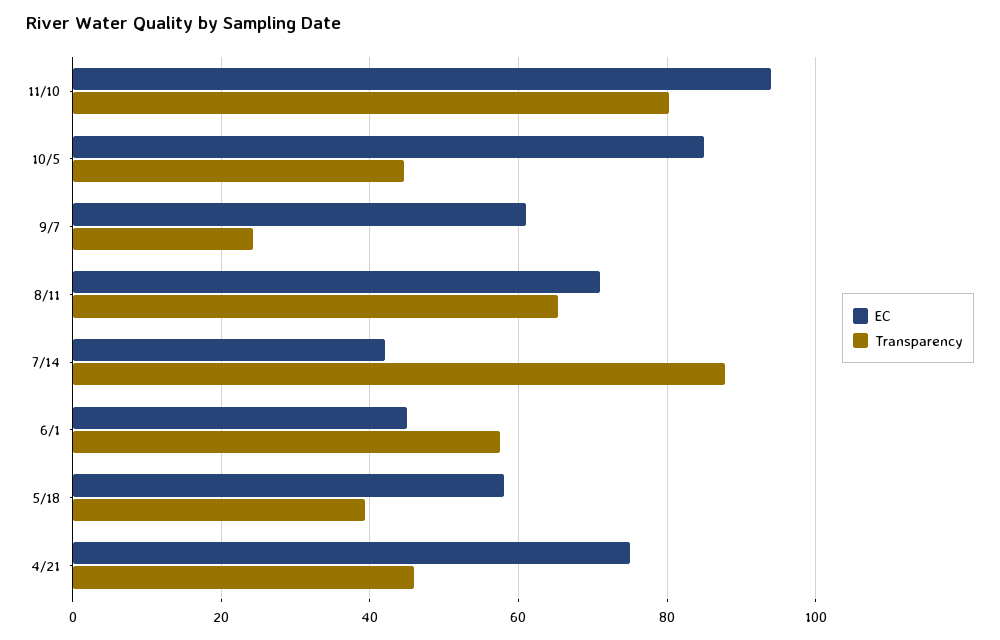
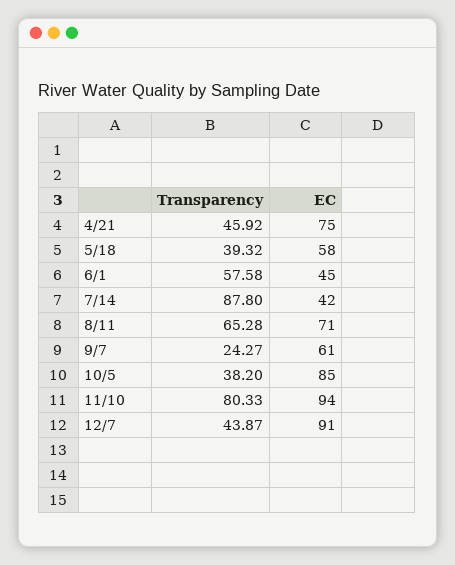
Transparency, 10/5: 44 -> 38.2
Transparency, 12/7: none -> 43.87
EC, 12/7: none -> 91

